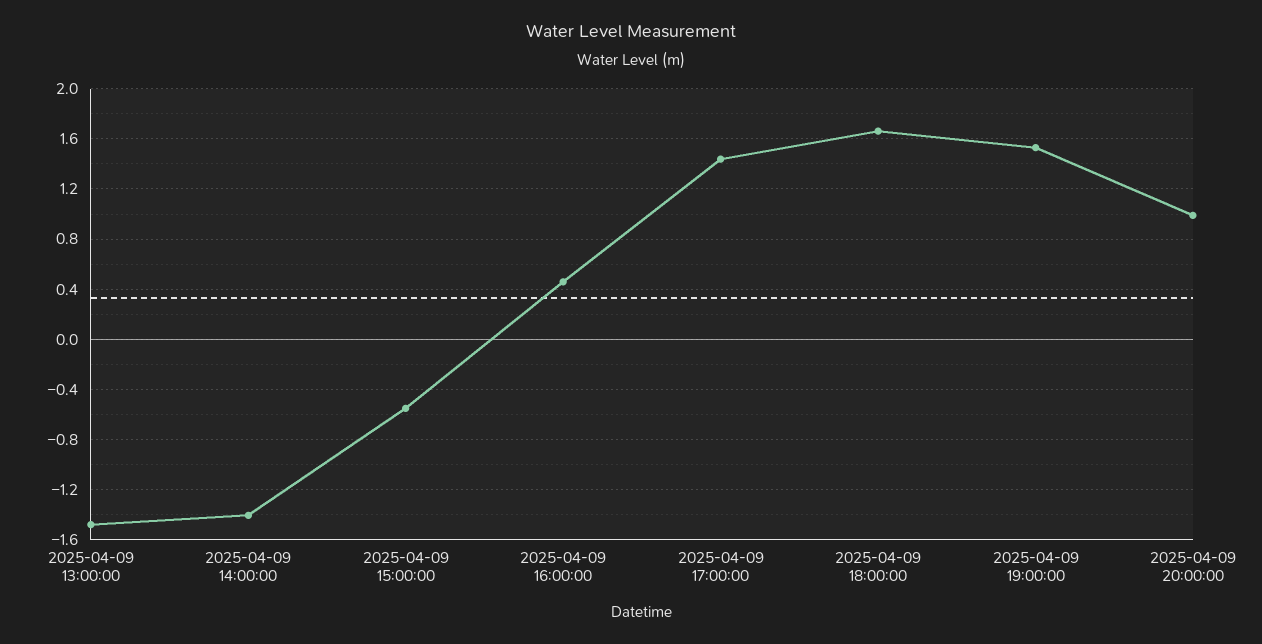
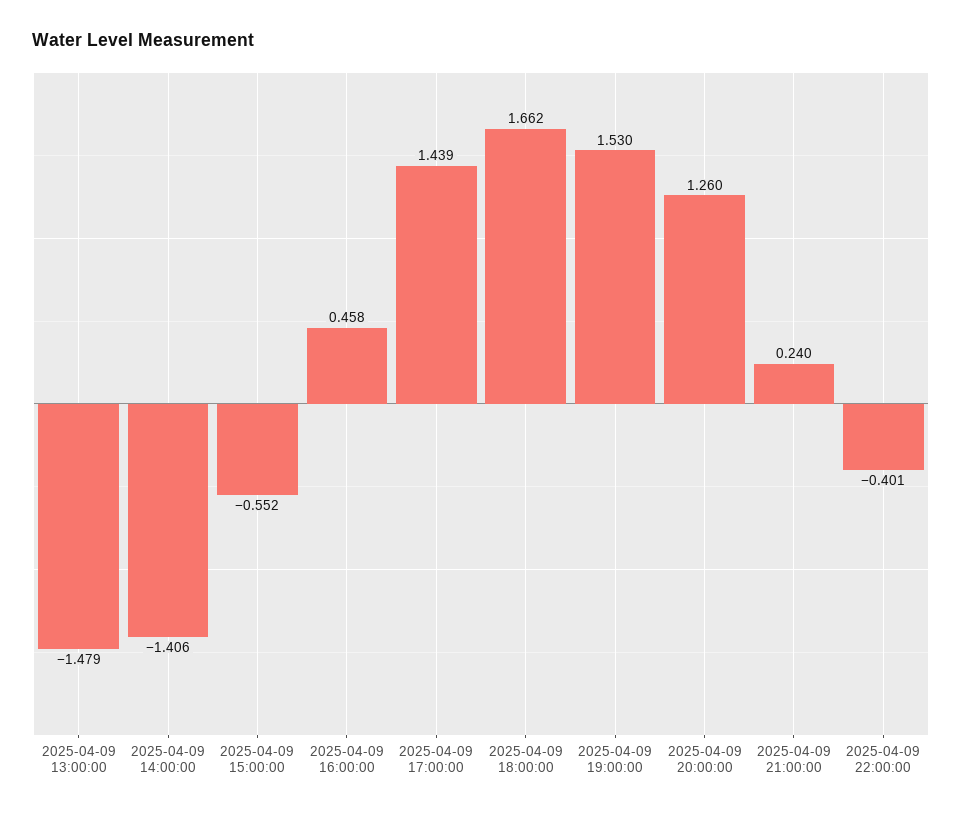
2025-04-09 20:00:00: 1 -> 1.26
2025-04-09 21:00:00: none -> 0.24
2025-04-09 22:00:00: none -> -0.401

